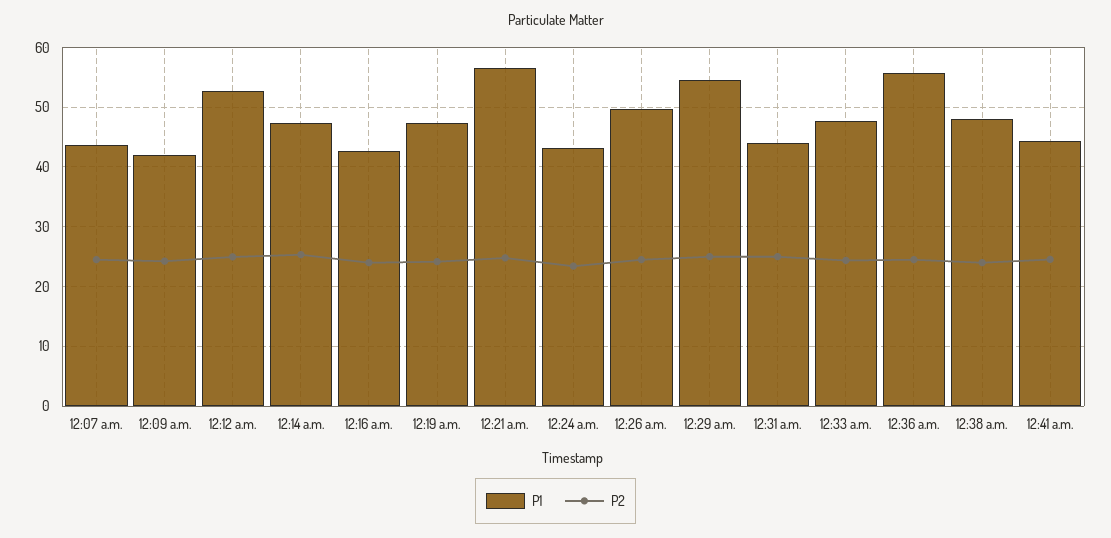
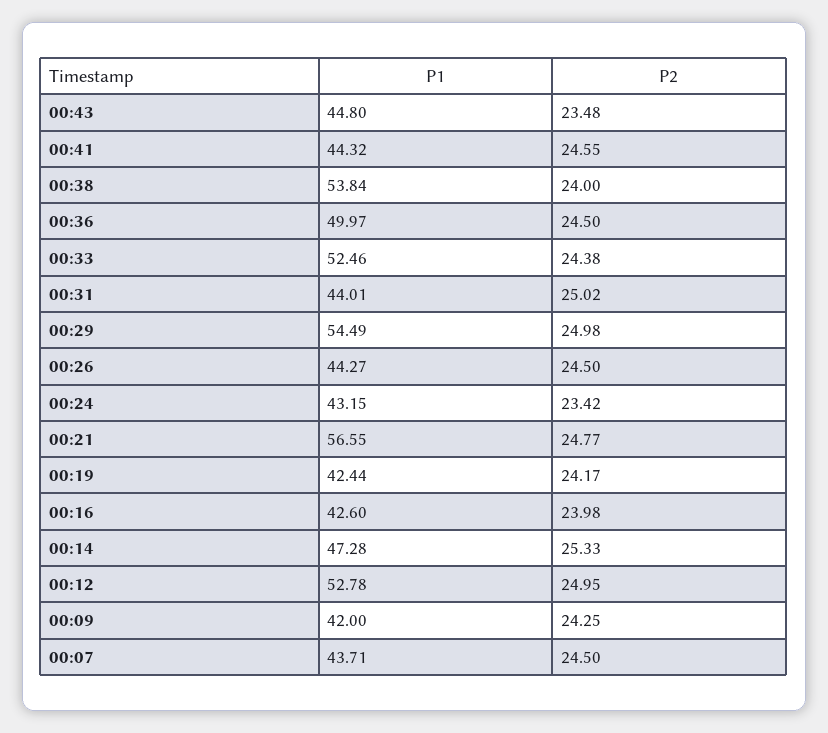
P1, 12:19 a.m.: 48 -> 42.44
P1, 12:26 a.m.: 50 -> 44.27
P1, 12:33 a.m.: 48 -> 52.46
P1, 12:36 a.m.: 56 -> 49.97
P1, 12:38 a.m.: 48 -> 53.84
P1, 00:43: none -> 44.8
P2, 00:43: none -> 23.48

